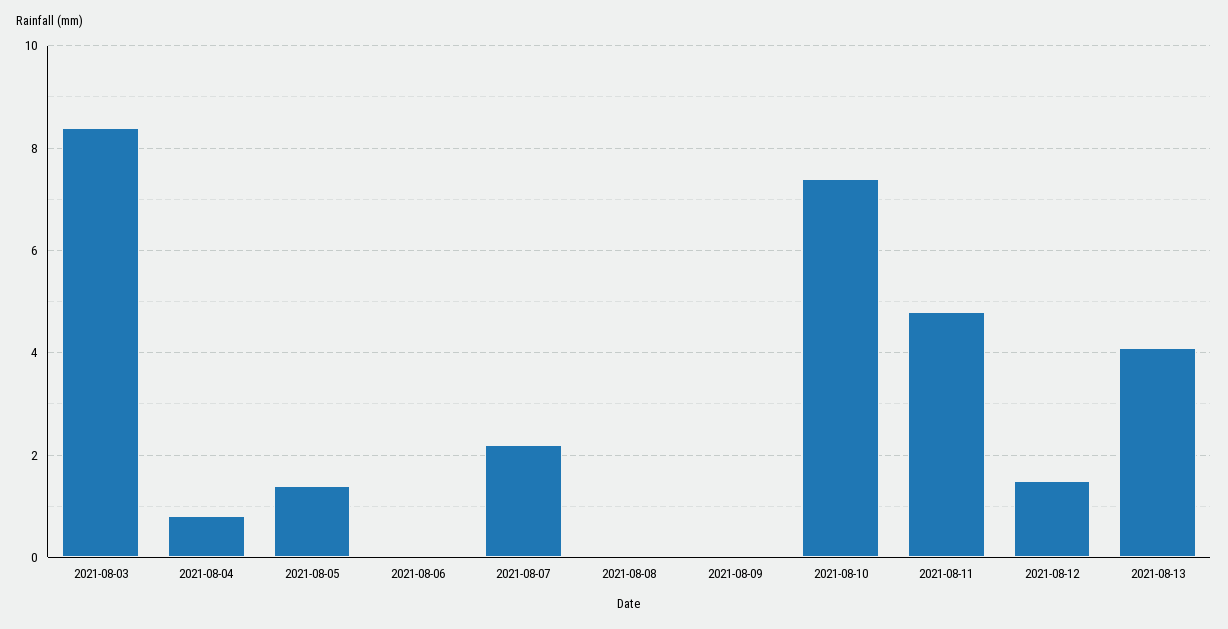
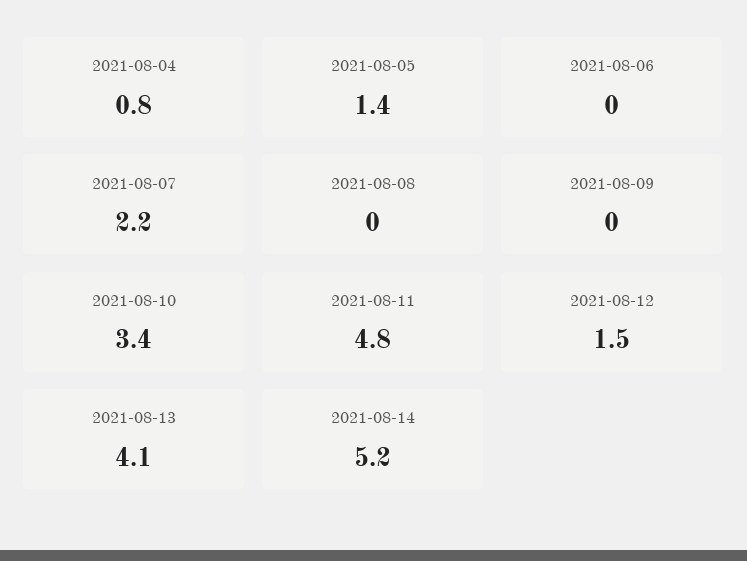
2021-08-03: 8.5 -> none
2021-08-10: 7.5 -> 3.4
2021-08-14: none -> 5.2

